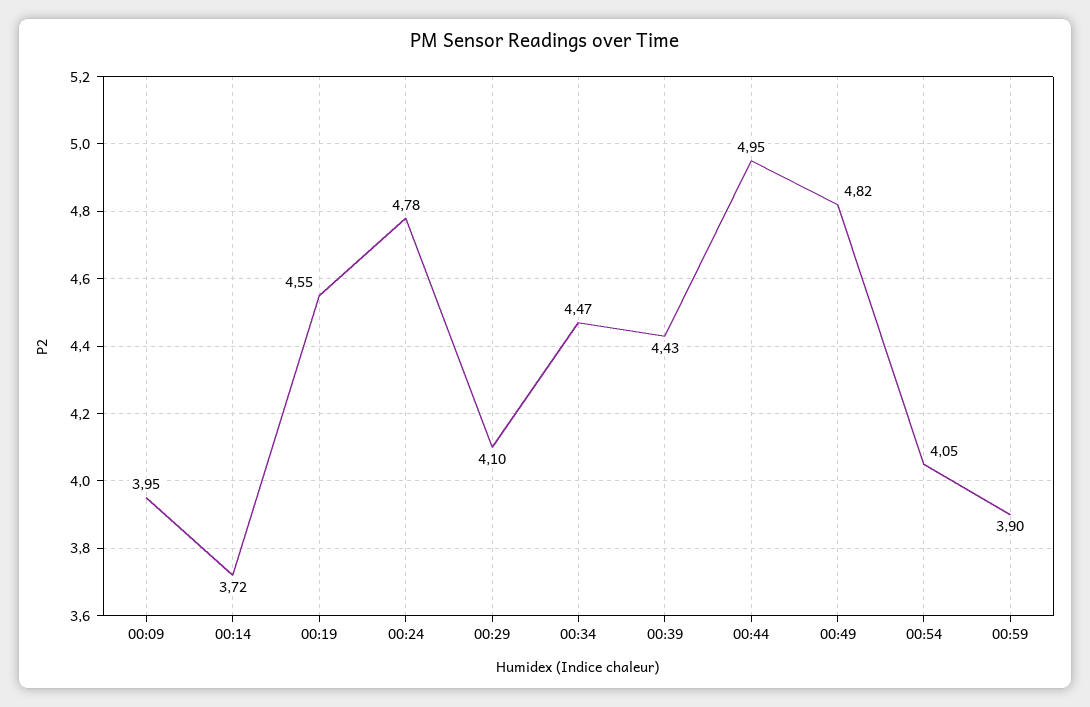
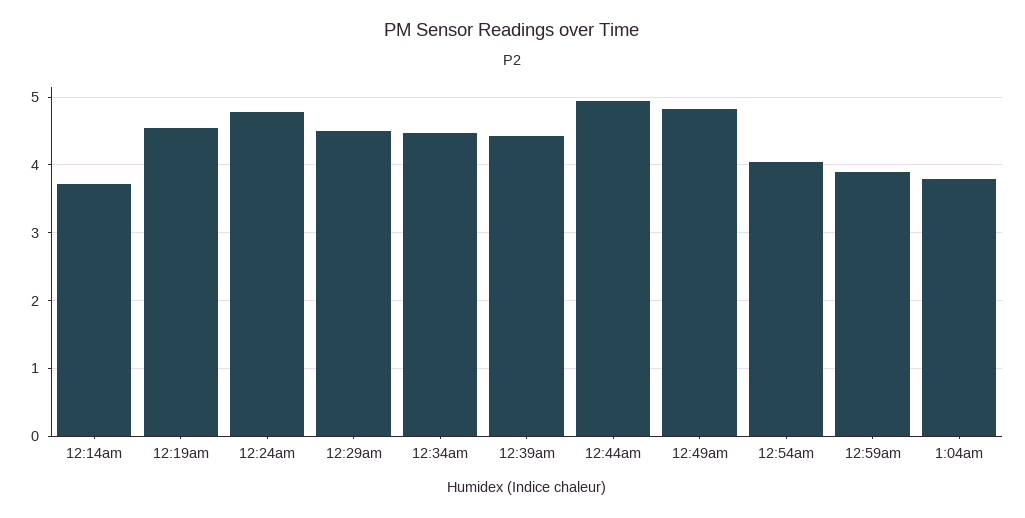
00:09: 3.95 -> none
00:29: 4.1 -> 4.5
1:04am: none -> 3.8

